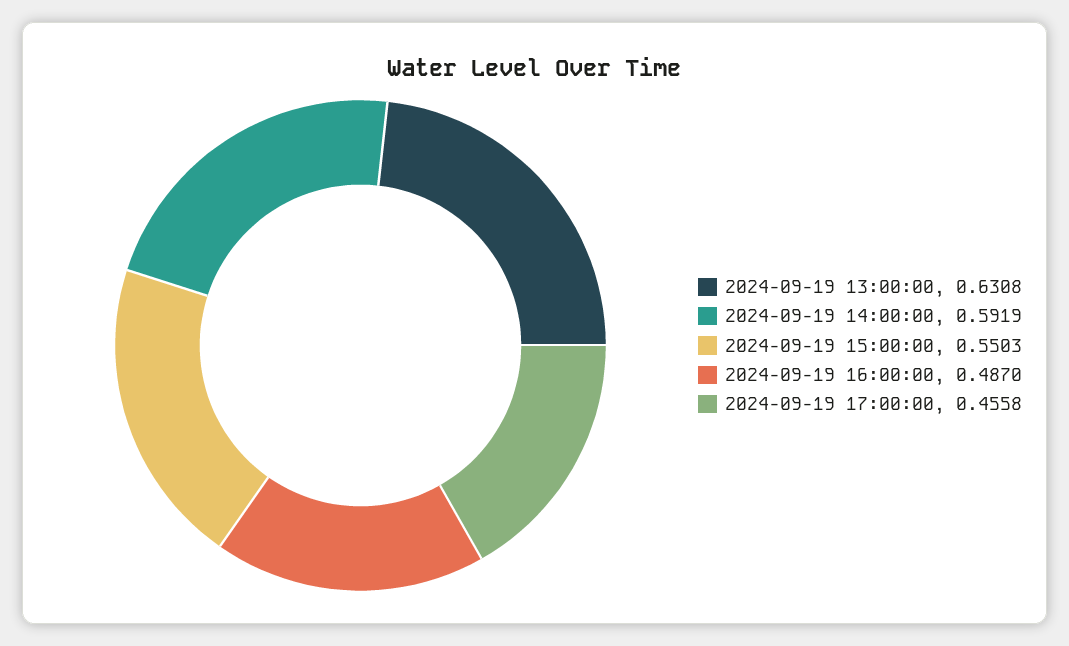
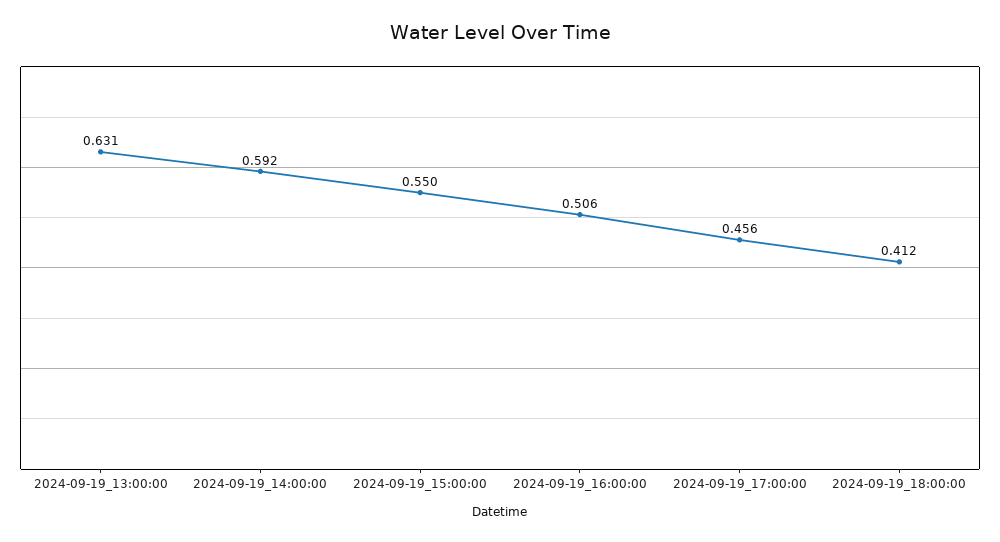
2024-09-19 16:00:00: 0.487 -> 0.506
2024-09-19_18:00:00: none -> 0.412

